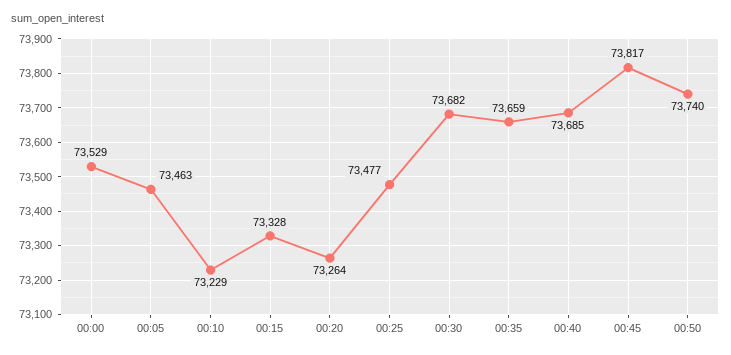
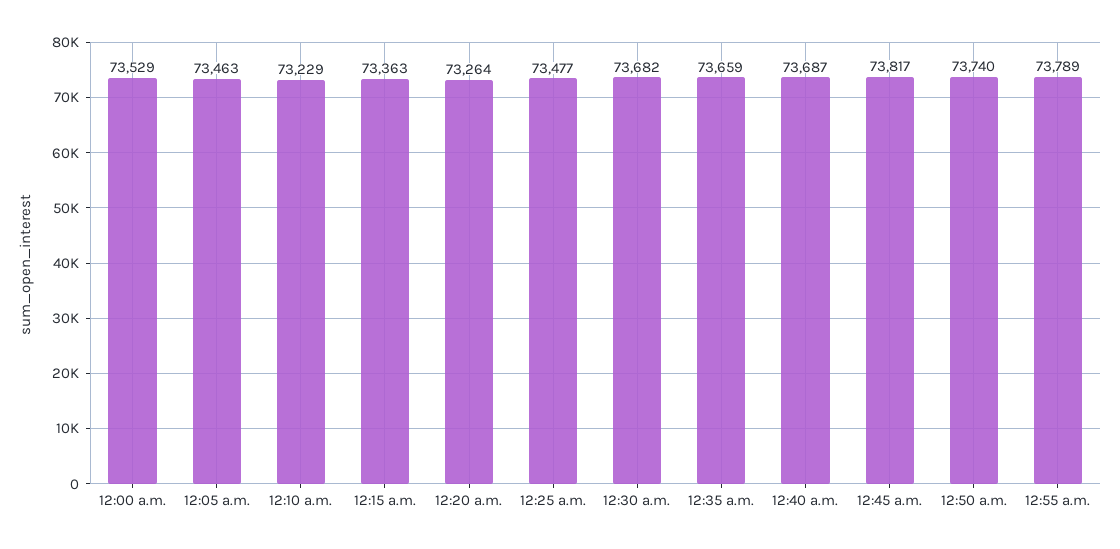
00:15: 73328 -> 73363
00:40: 73685 -> 73687
12:55 a.m.: none -> 73789

